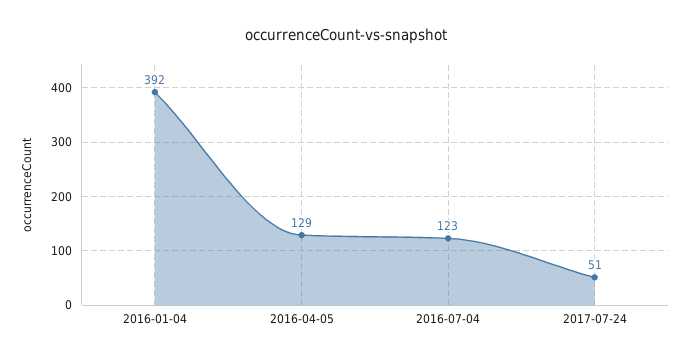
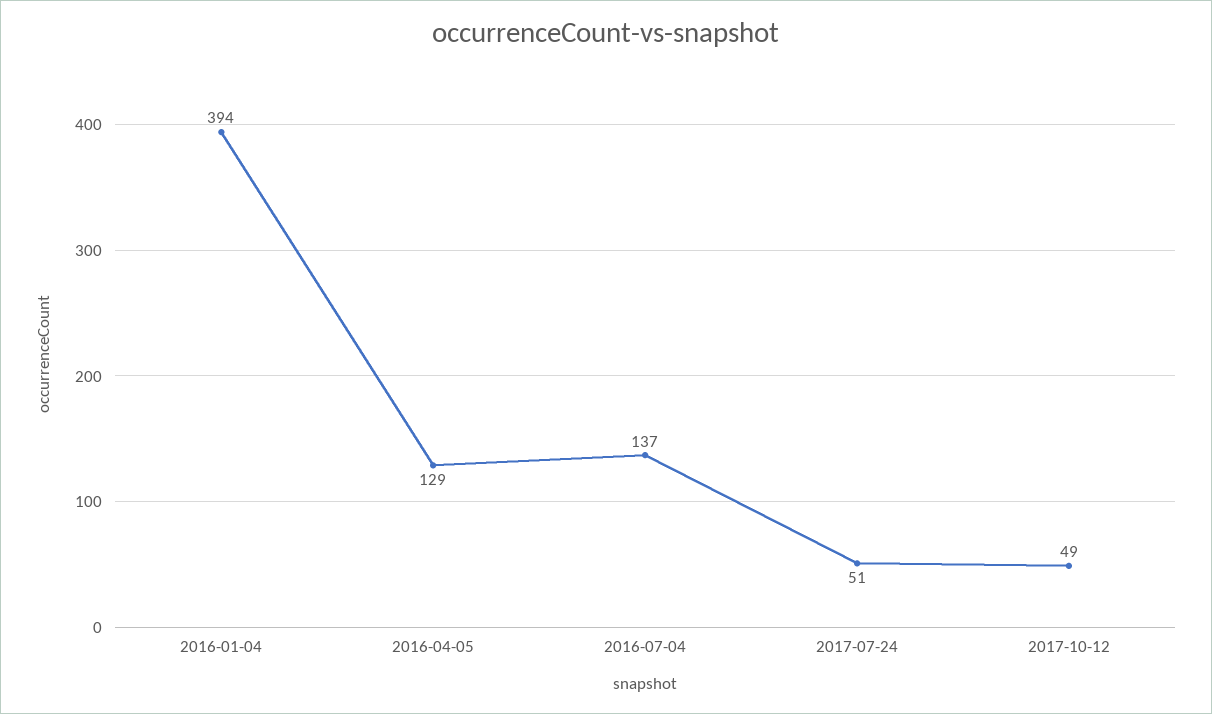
2016-01-04: 392 -> 394
2016-07-04: 123 -> 137
2017-10-12: none -> 49

